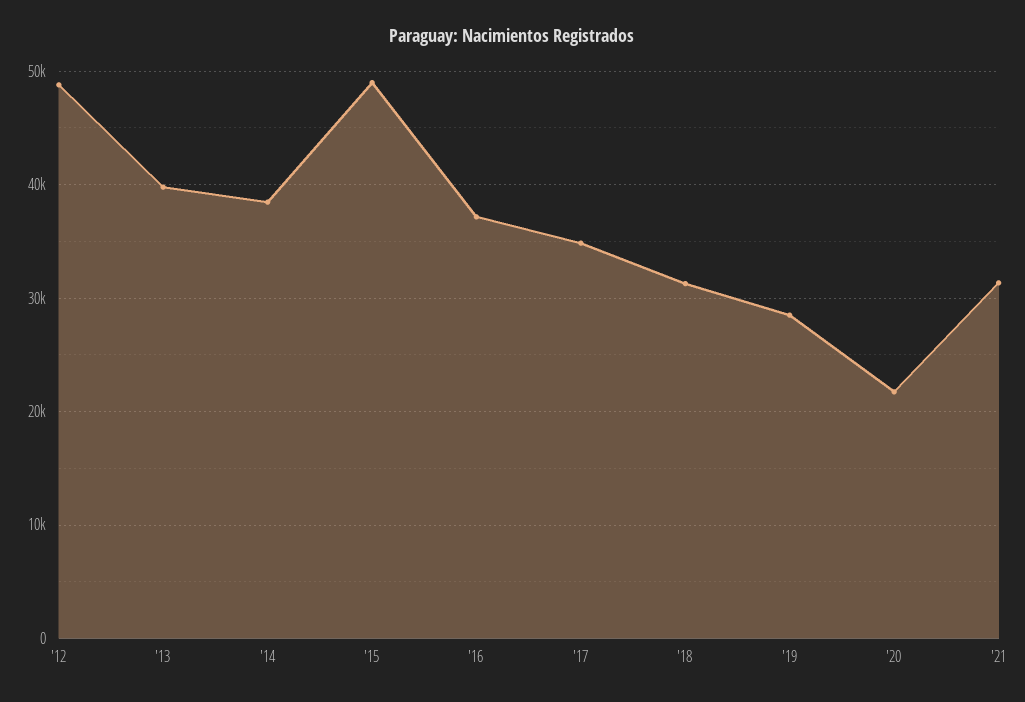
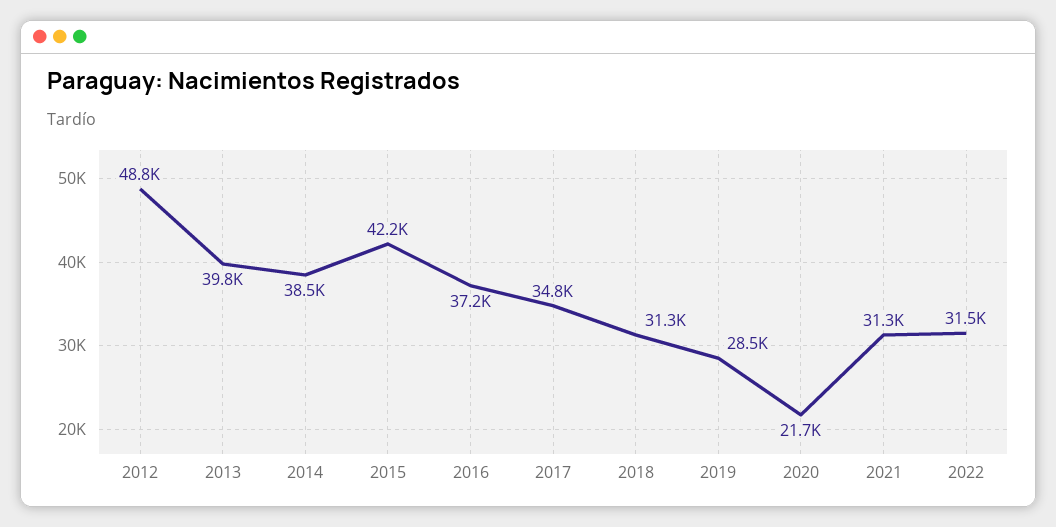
'15: 49000 -> 42200
2022: none -> 31500

